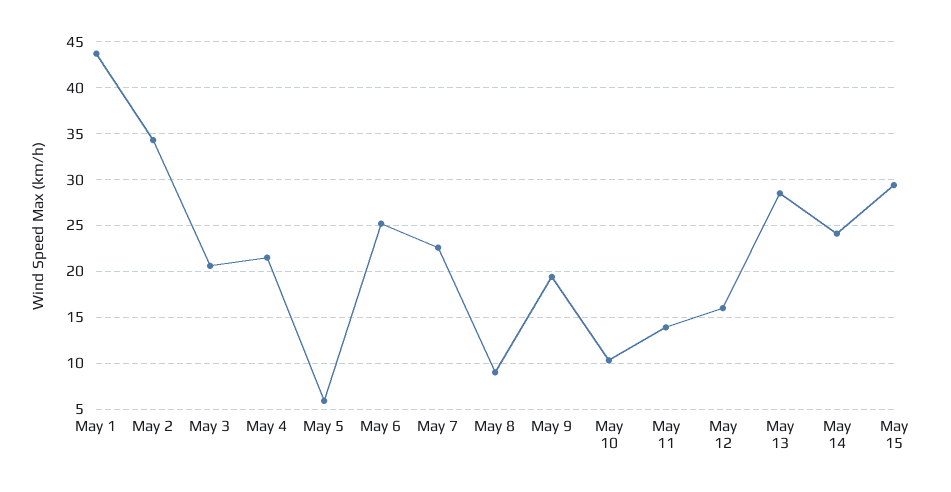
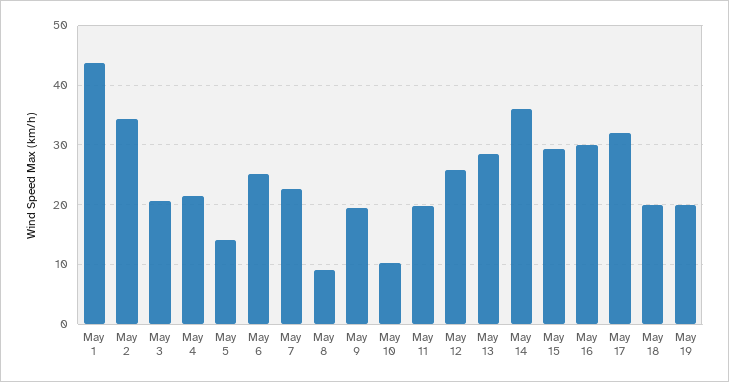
May 5: 6 -> 14
May 11: 14 -> 20
May 12: 16 -> 26
May 14: 24 -> 36
May 16: none -> 30
May 17: none -> 32
May 18: none -> 20
May 19: none -> 20

